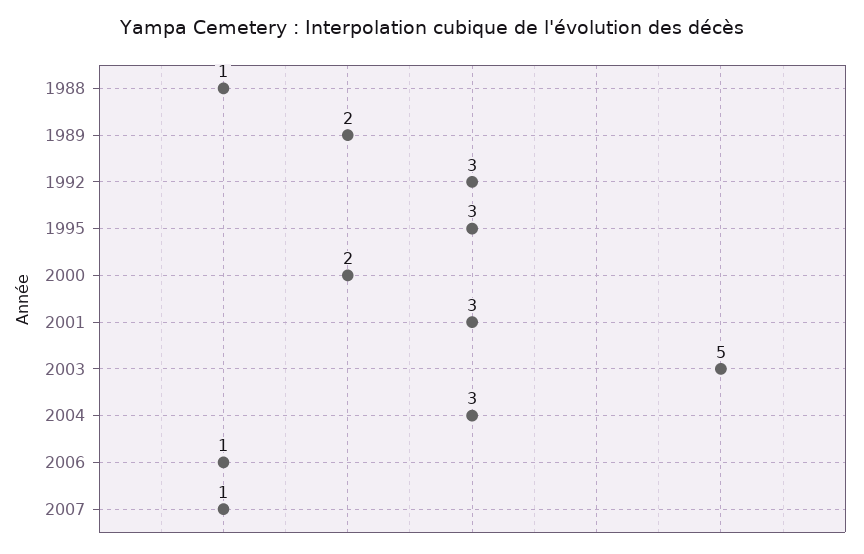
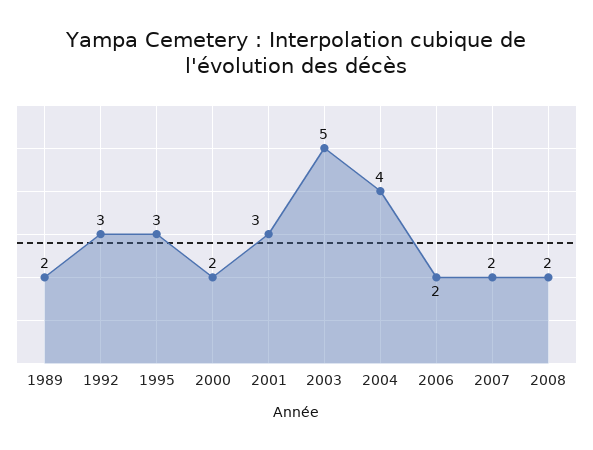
1988: 1 -> none
2004: 3 -> 4
2006: 1 -> 2
2007: 1 -> 2
2008: none -> 2

